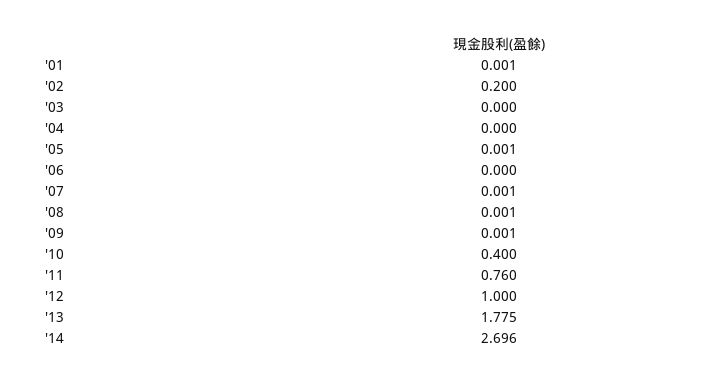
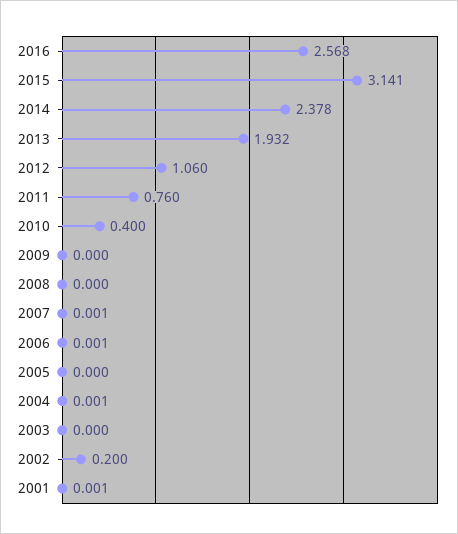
'04: 0 -> 0.001
'05: 0.001 -> 0
'06: 0 -> 0.001
'08: 0.001 -> 0
'09: 0.001 -> 0
'12: 1 -> 1.06
'13: 1.775 -> 1.932
'14: 2.696 -> 2.378
2016: none -> 2.568
2015: none -> 3.141

